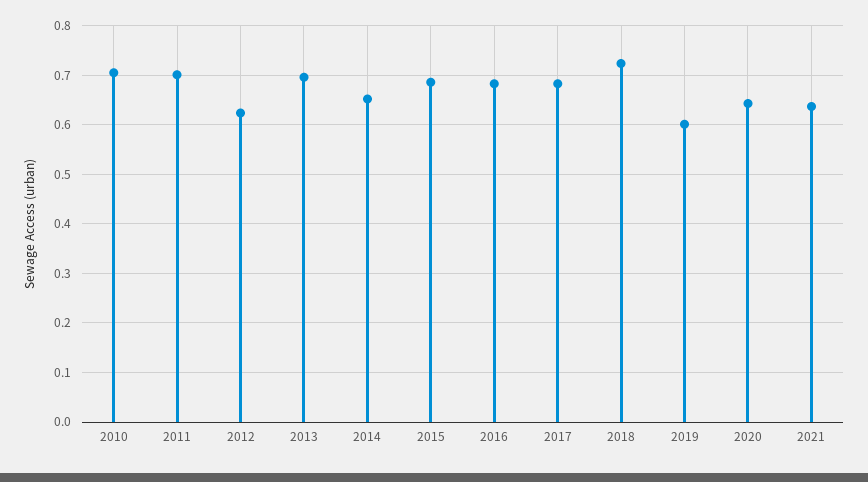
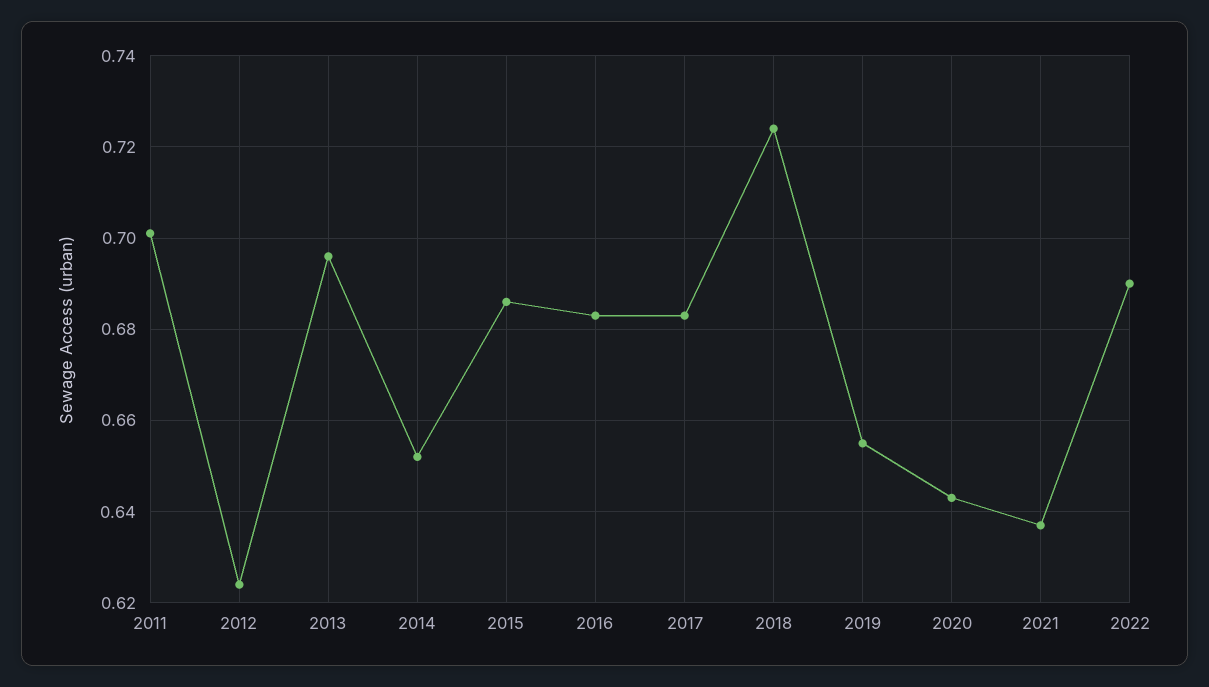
2010: 0.7 -> none
2019: 0.6 -> 0.655
2022: none -> 0.69

